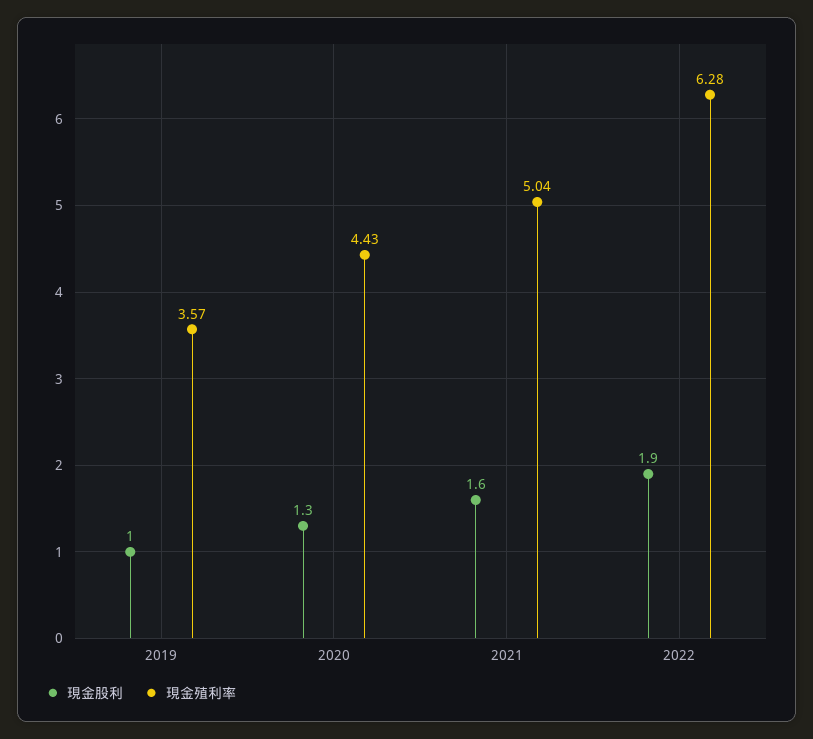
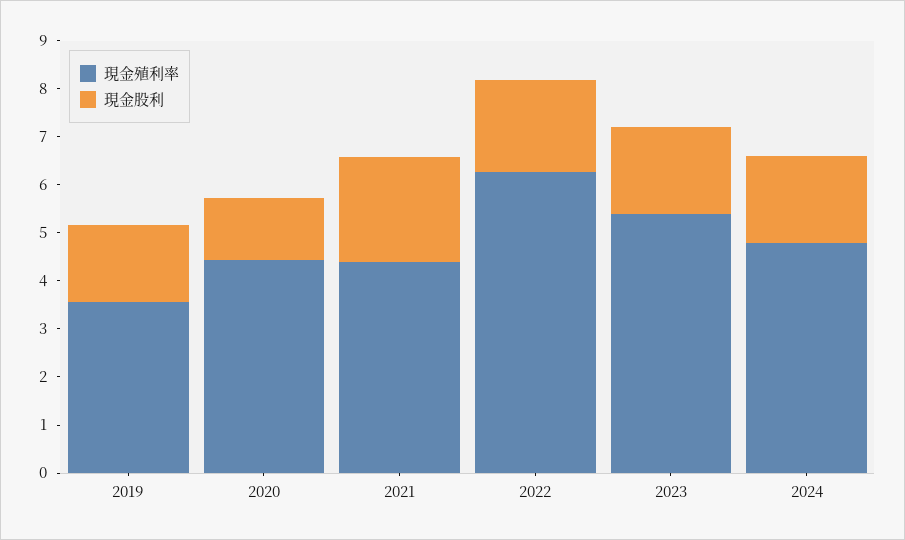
現金股利, 2019: 1 -> 1.6
現金股利, 2021: 1.6 -> 2.2
現金殖利率, 2021: 5.04 -> 4.4
現金殖利率, 2023: none -> 5.4
現金股利, 2023: none -> 1.8
現金殖利率, 2024: none -> 4.8
現金股利, 2024: none -> 1.8

